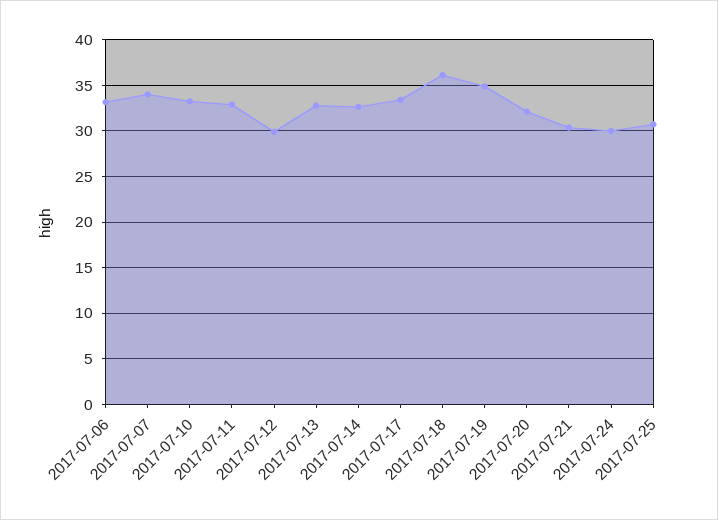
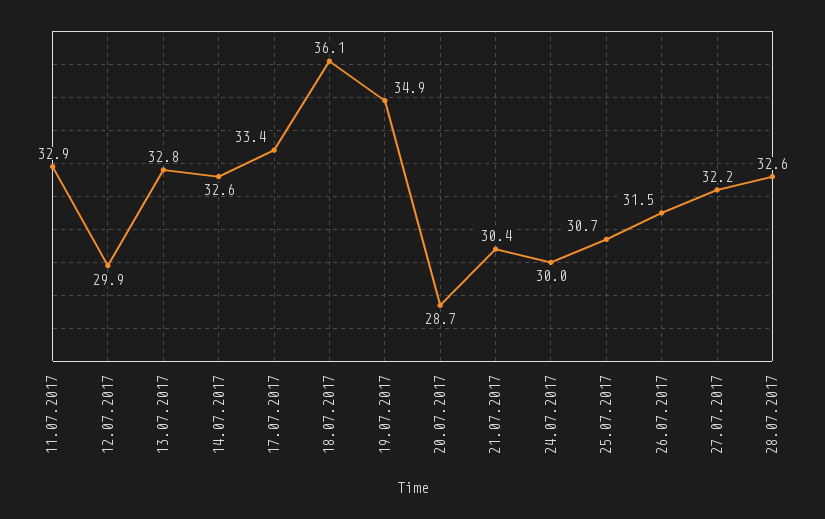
2017-07-06: 33 -> none
2017-07-07: 34 -> none
2017-07-10: 33 -> none
2017-07-20: 32 -> 28.7
26.07.2017: none -> 31.5
27.07.2017: none -> 32.2
28.07.2017: none -> 32.6

